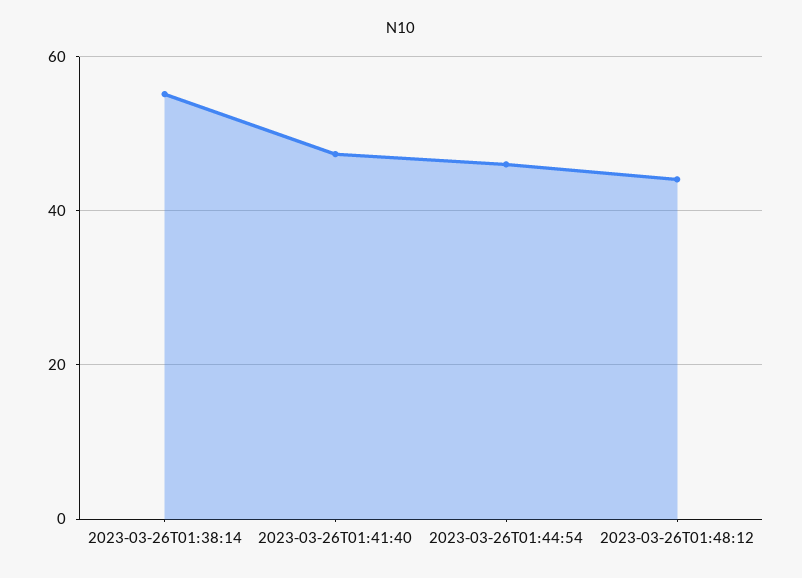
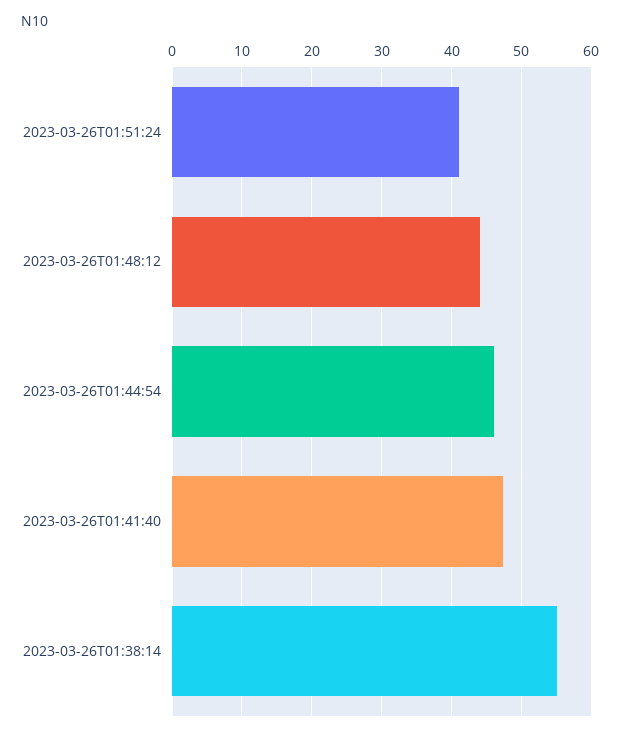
2023-03-26T01:51:24: none -> 41

